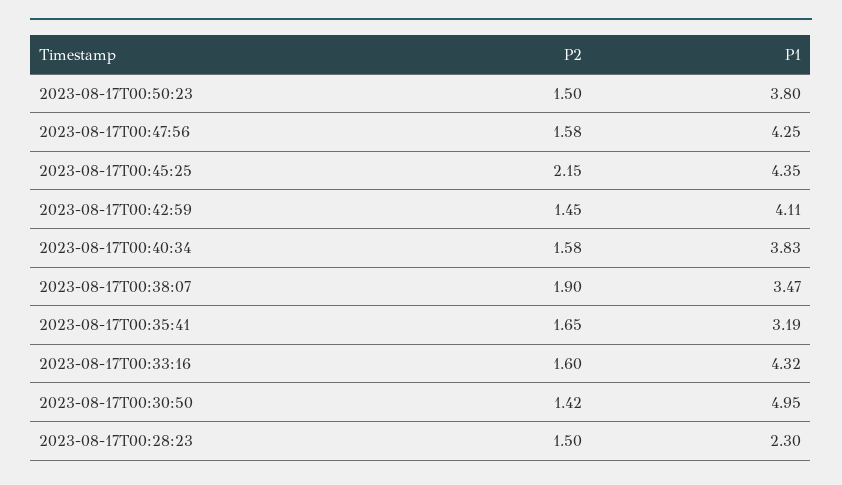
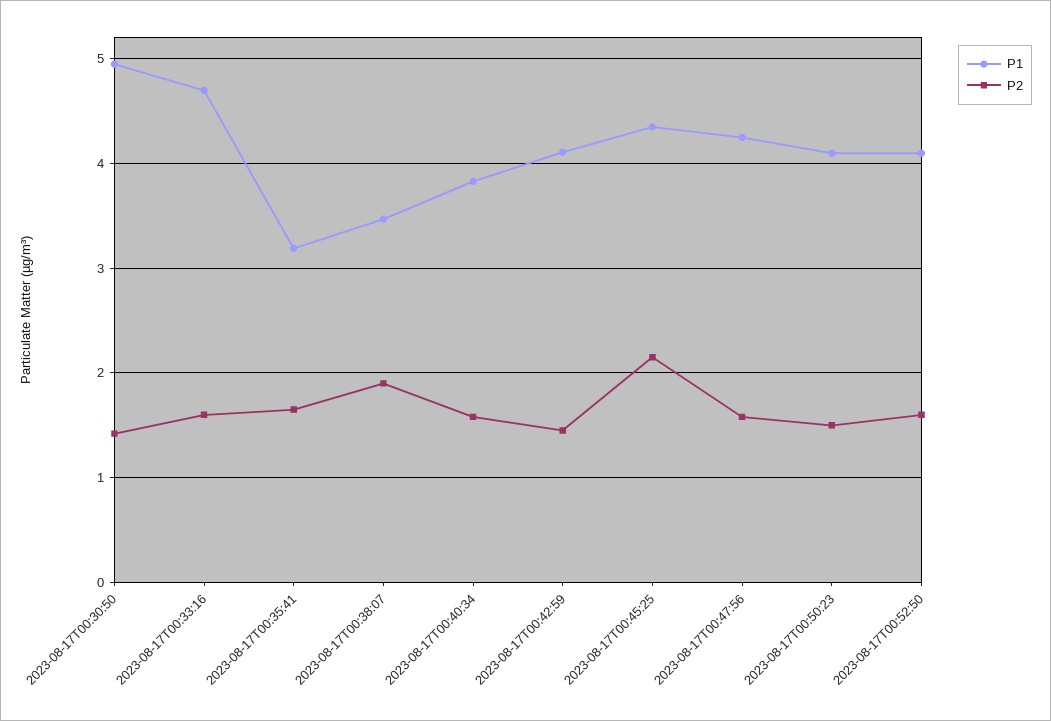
P1, 2023-08-17T00:50:23: 3.8 -> 4.1
P1, 2023-08-17T00:33:16: 4.32 -> 4.7
P2, 2023-08-17T00:28:23: 1.5 -> none
P1, 2023-08-17T00:28:23: 2.3 -> none
P1, 2023-08-17T00:52:50: none -> 4.1
P2, 2023-08-17T00:52:50: none -> 1.6

